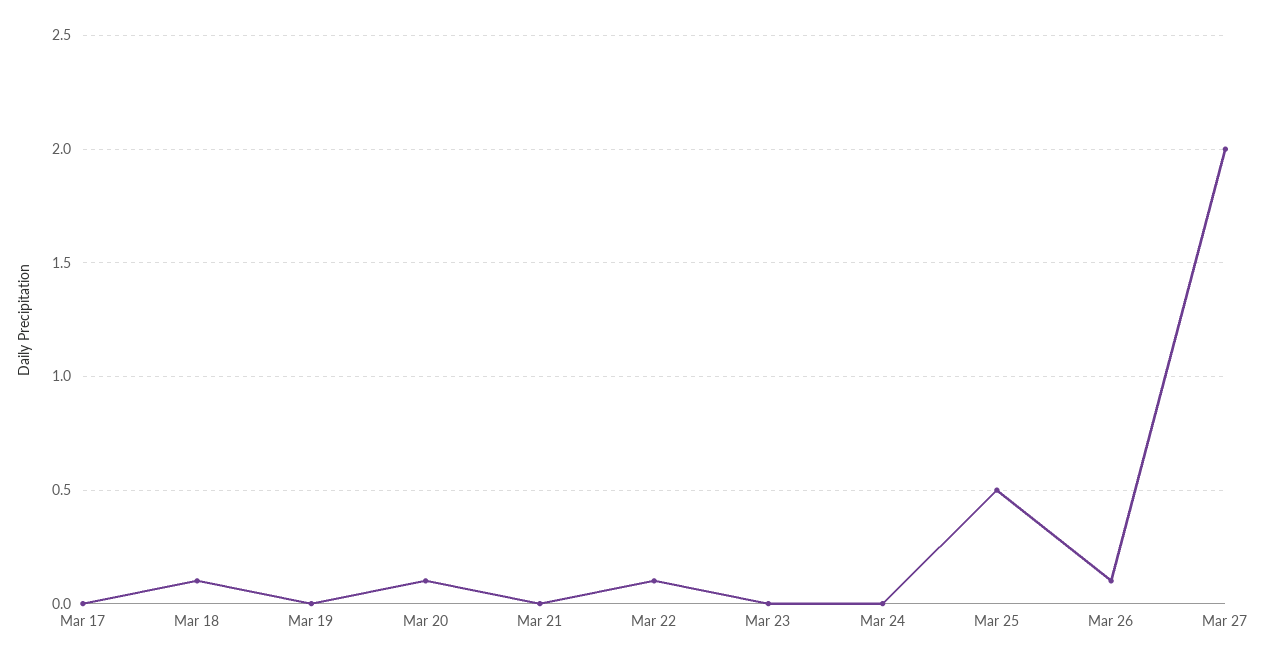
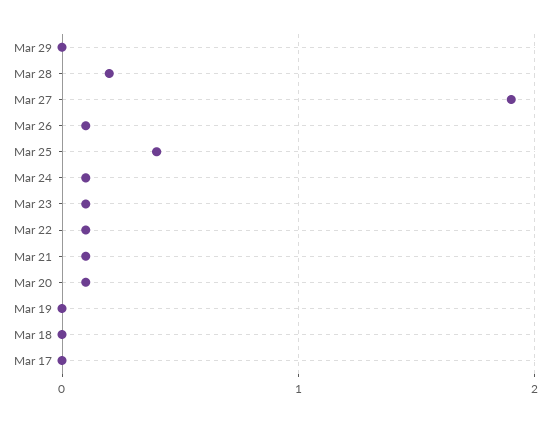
Mar 18: 0.1 -> 0
Mar 21: 0 -> 0.1
Mar 23: 0 -> 0.1
Mar 24: 0 -> 0.1
Mar 25: 0.5 -> 0.4
Mar 27: 2 -> 1.9
Mar 29: none -> 0
Mar 28: none -> 0.2

